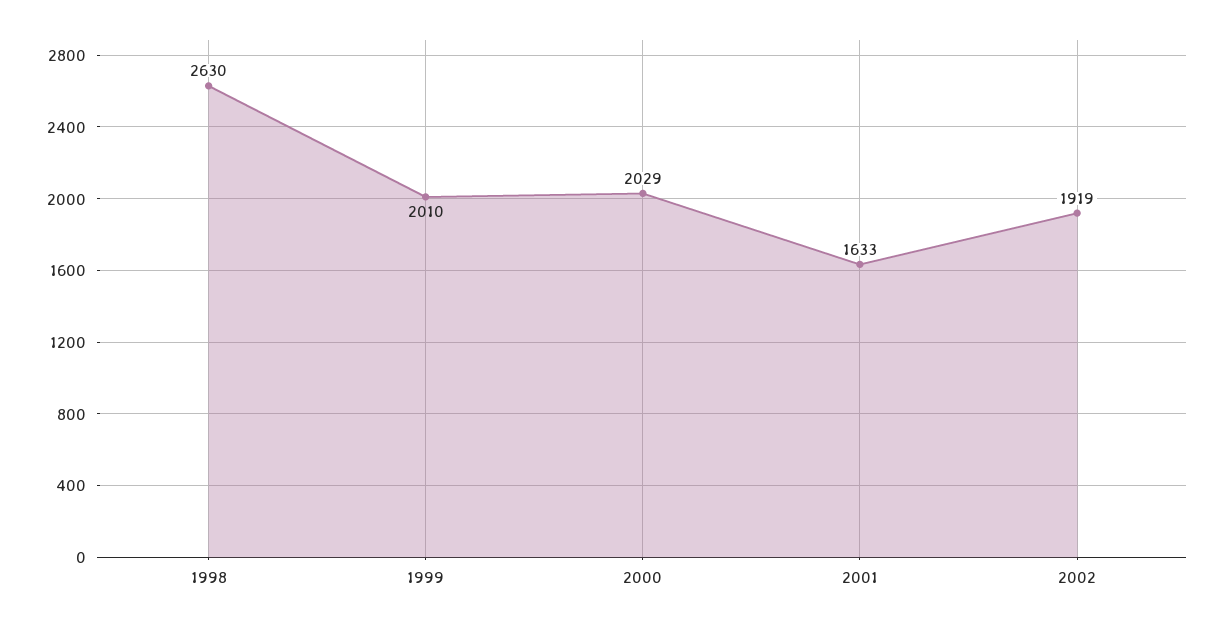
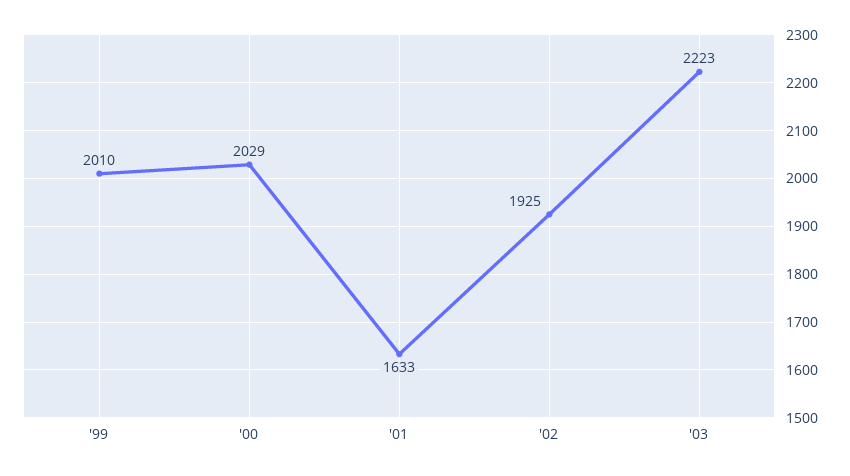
1998: 2630 -> none
2002: 1919 -> 1925
'03: none -> 2223

